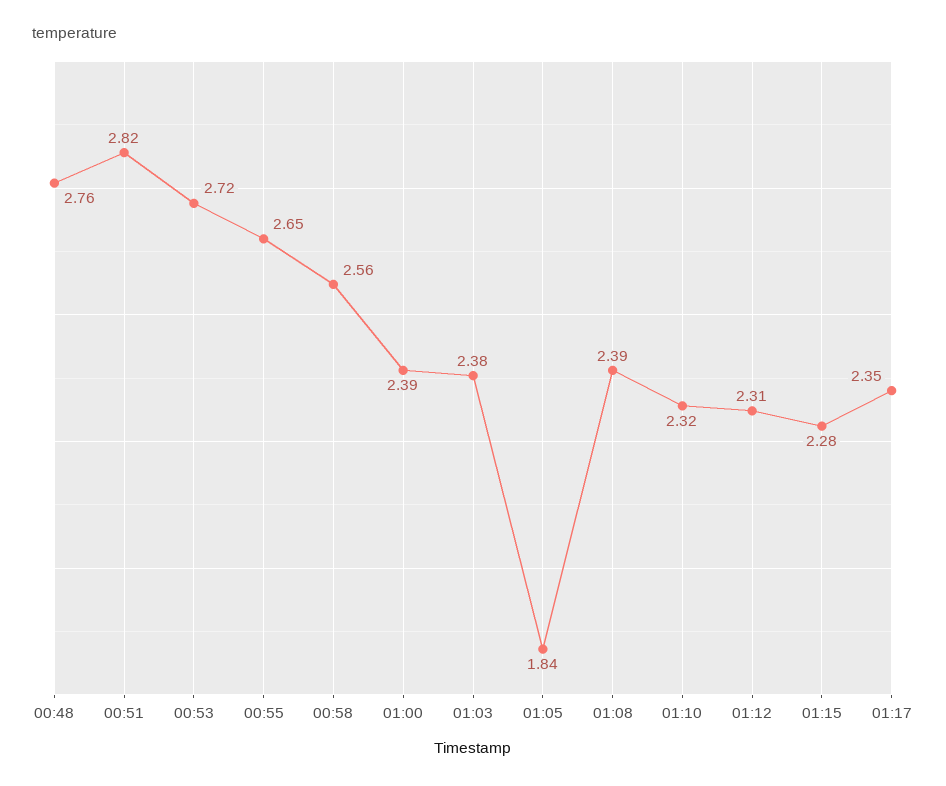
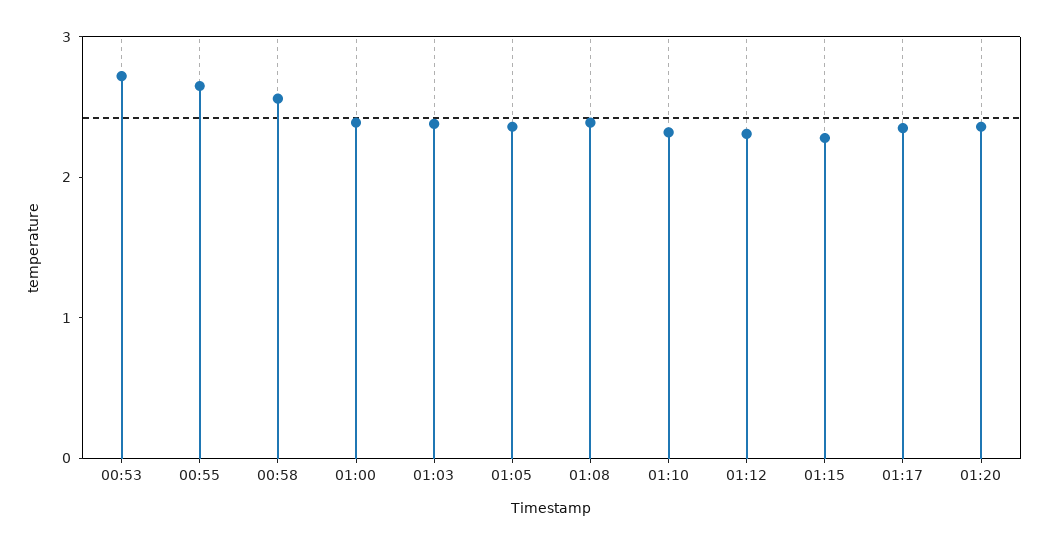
00:48: 2.76 -> none
00:51: 2.82 -> none
01:05: 1.84 -> 2.4
01:20: none -> 2.4

